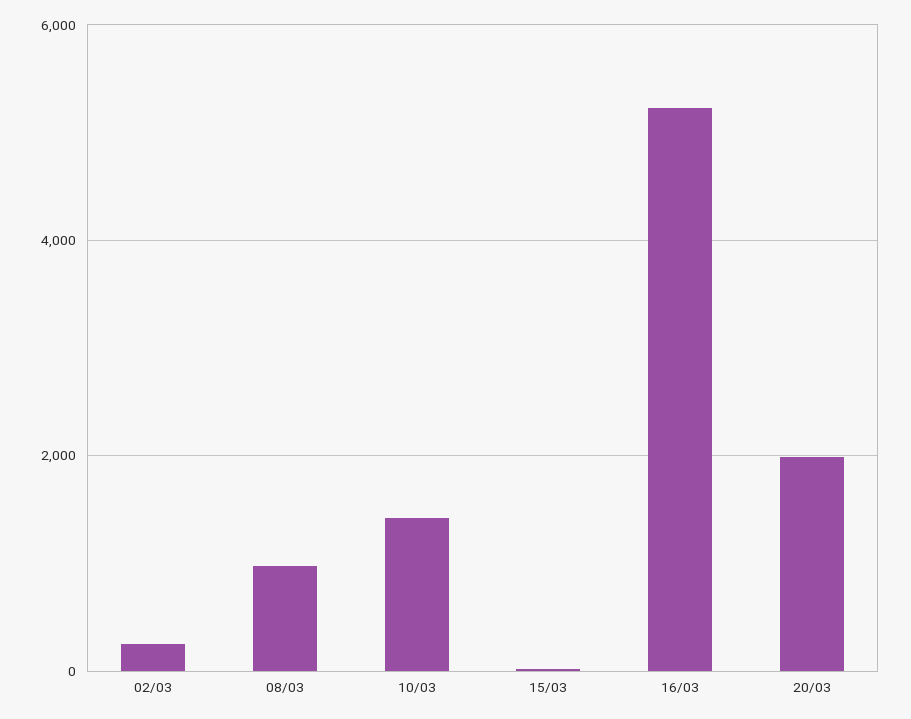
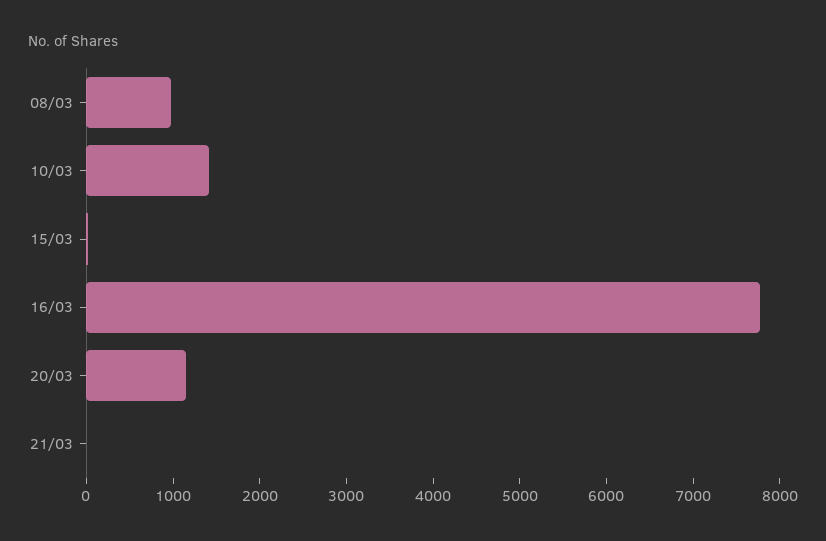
02/03: 200 -> none
16/03: 5200 -> 7800
20/03: 2000 -> 1200
21/03: none -> 0

